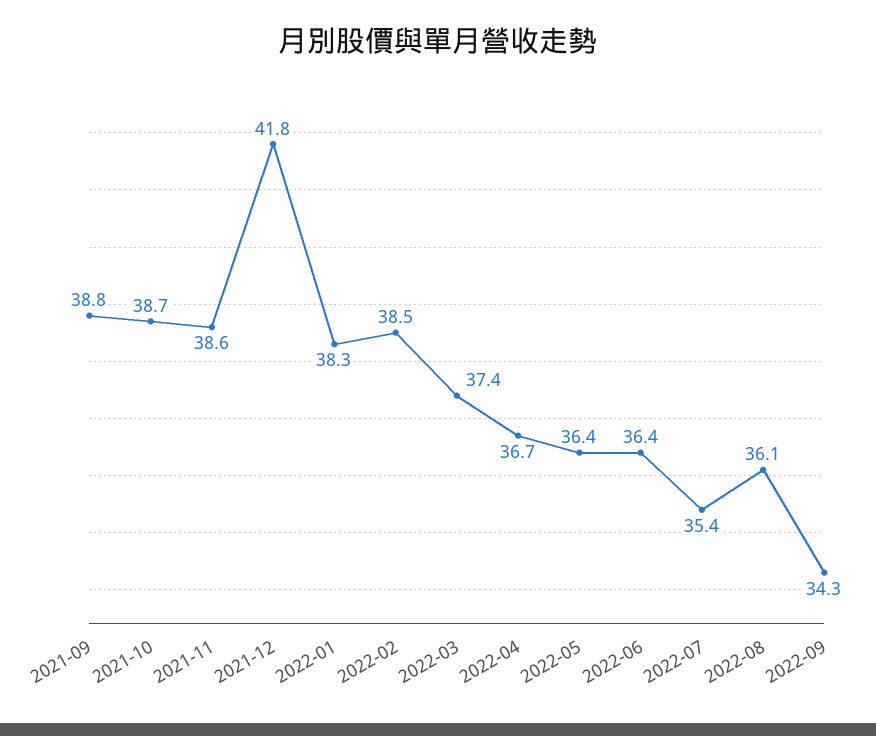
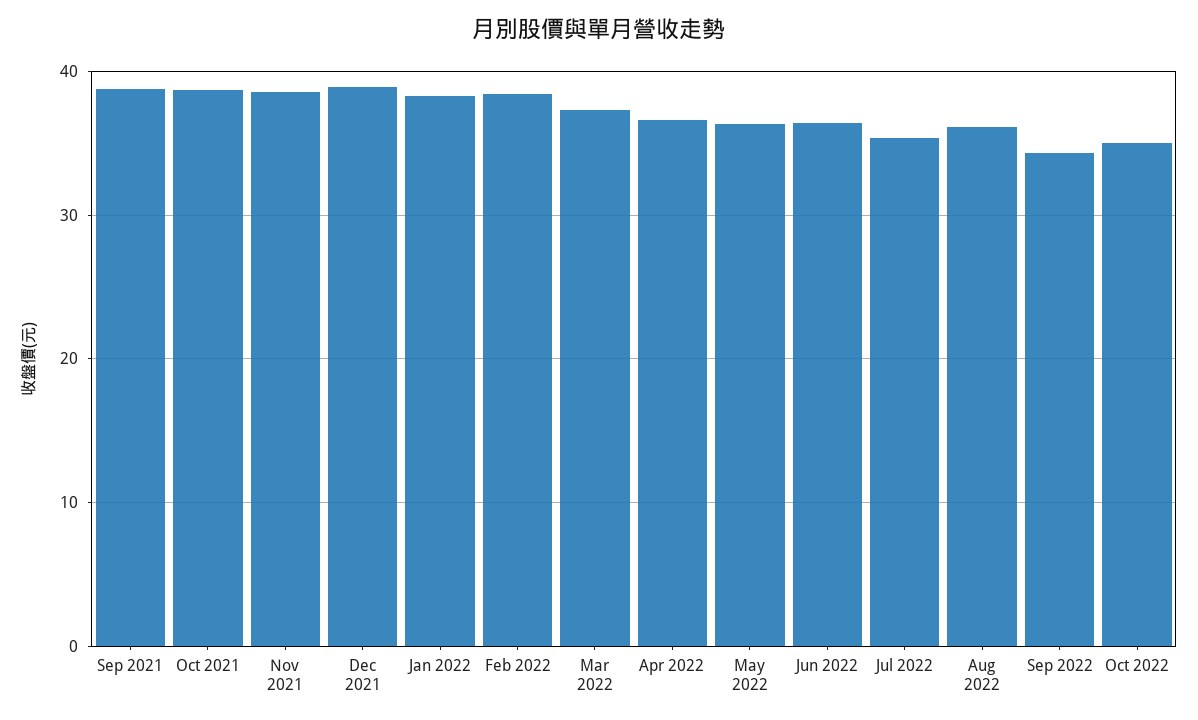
2021-12: 41.8 -> 39
Oct 2022: none -> 35

